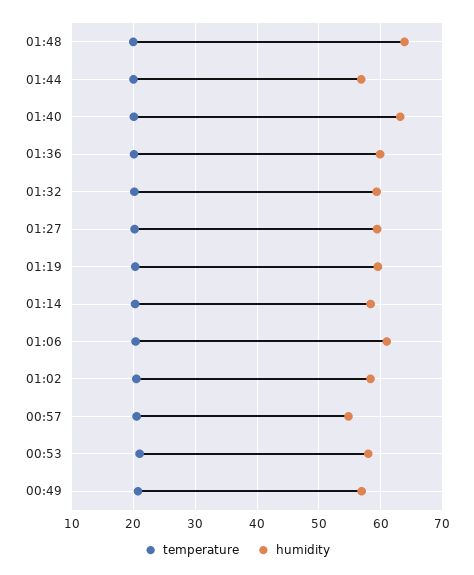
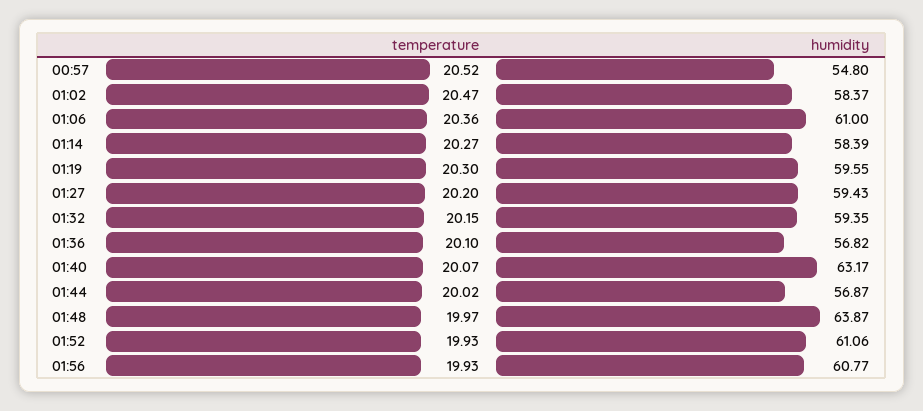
humidity, 01:36: 60 -> 56.82
temperature, 00:53: 21 -> none
humidity, 00:53: 58 -> none
temperature, 00:49: 21 -> none
humidity, 00:49: 57 -> none
temperature, 01:52: none -> 19.93
humidity, 01:52: none -> 61.06
temperature, 01:56: none -> 19.93
humidity, 01:56: none -> 60.77

